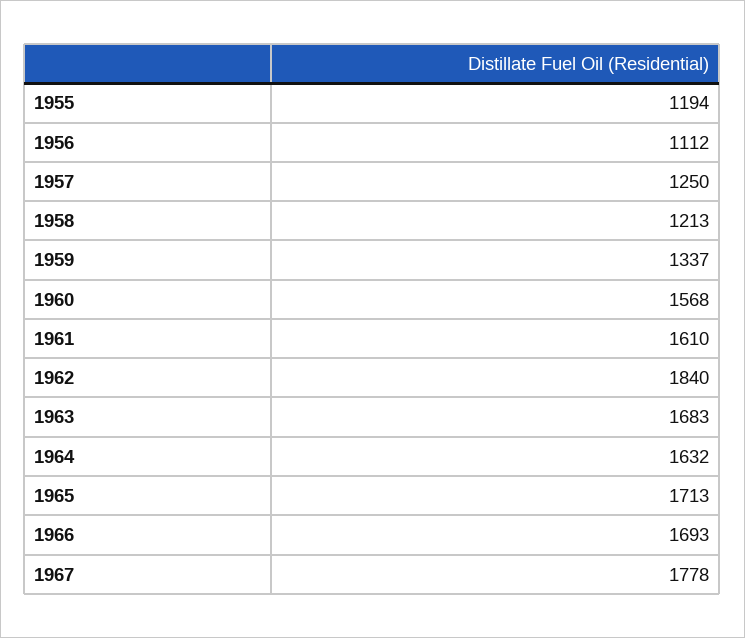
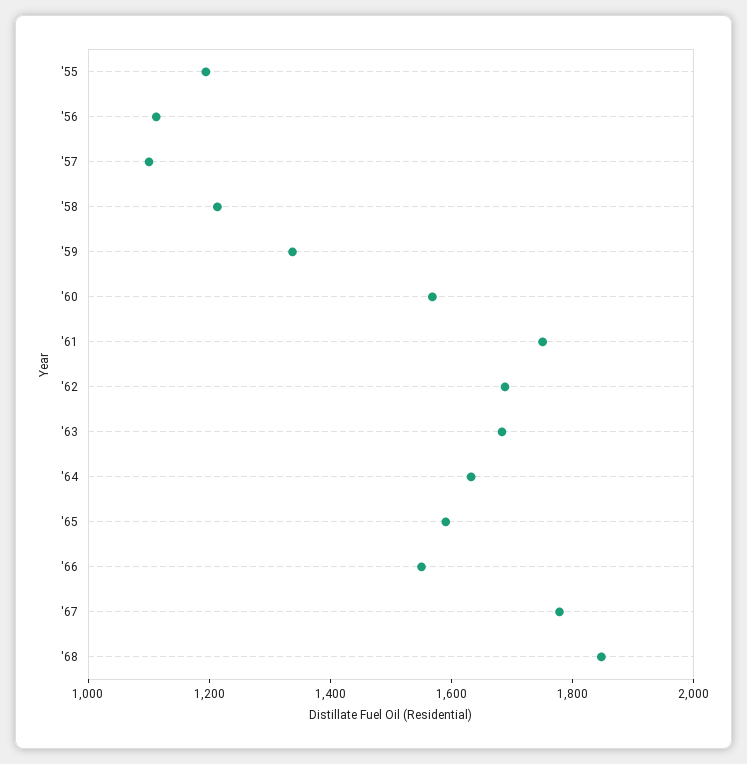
1957: 1250 -> 1100
1961: 1610 -> 1750
1962: 1840 -> 1700
1965: 1713 -> 1600
1966: 1693 -> 1550
'68: none -> 1850

